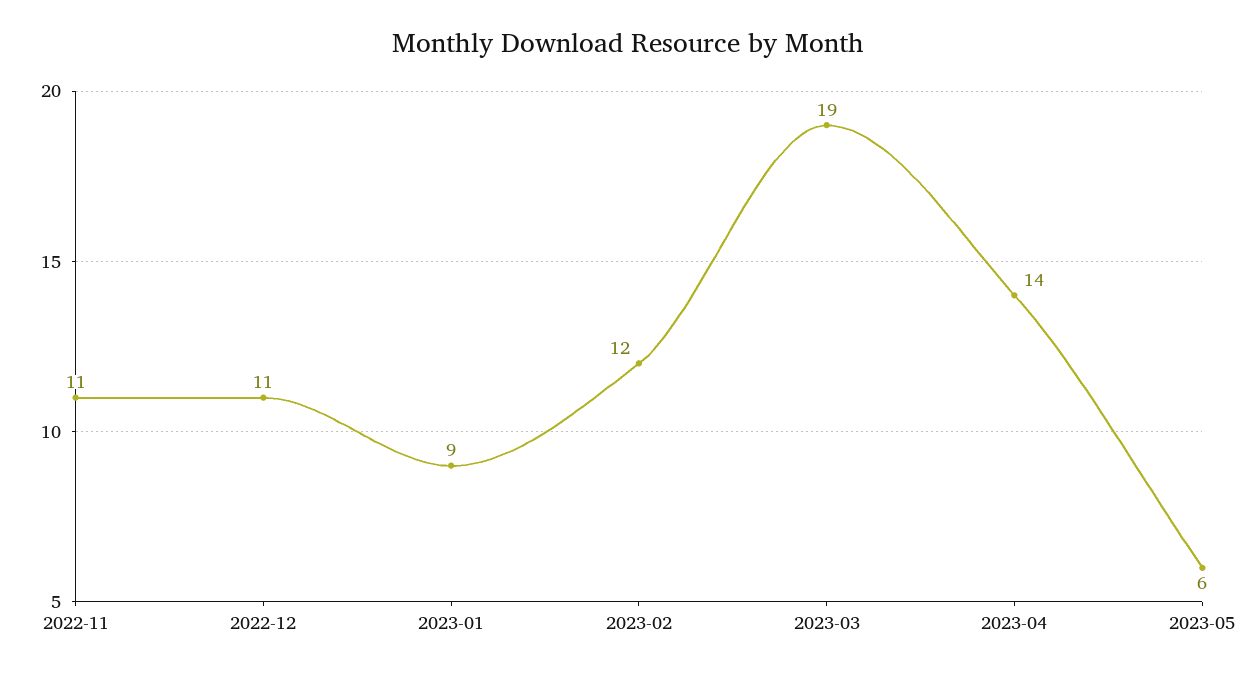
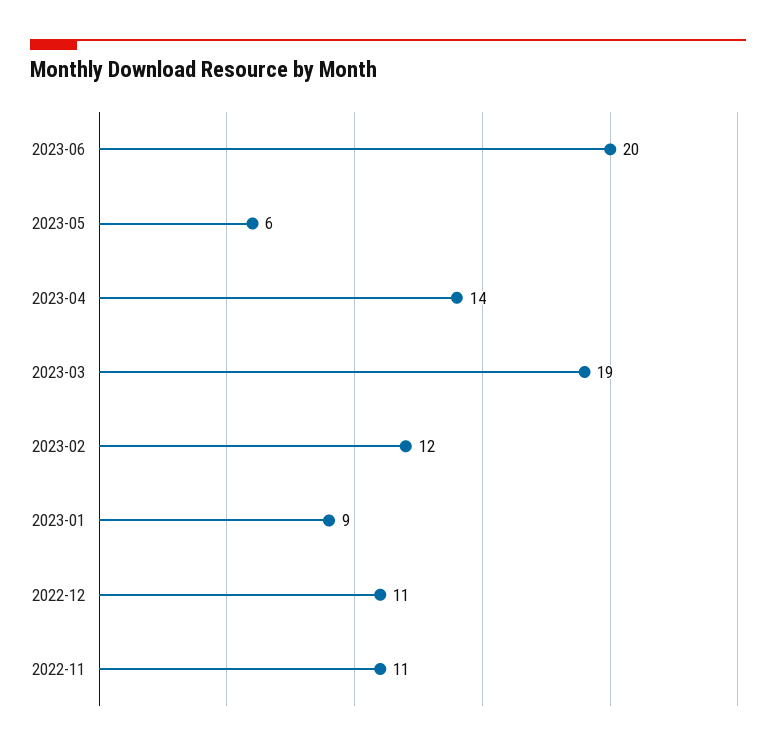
2023-06: none -> 20

